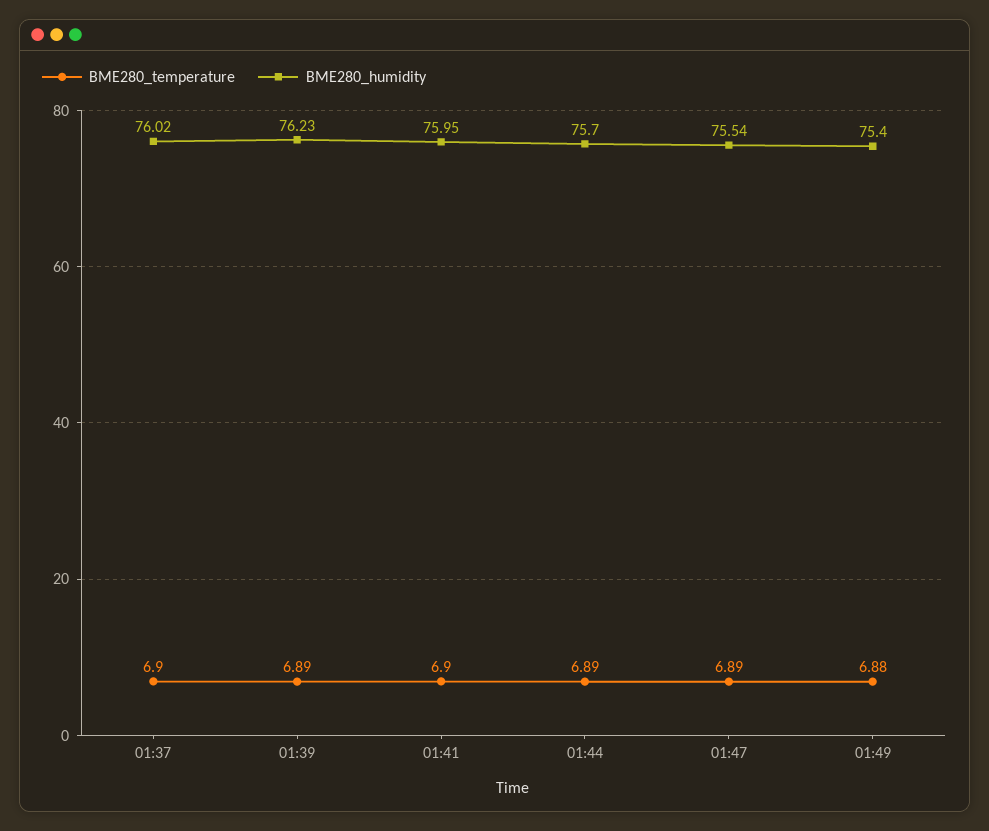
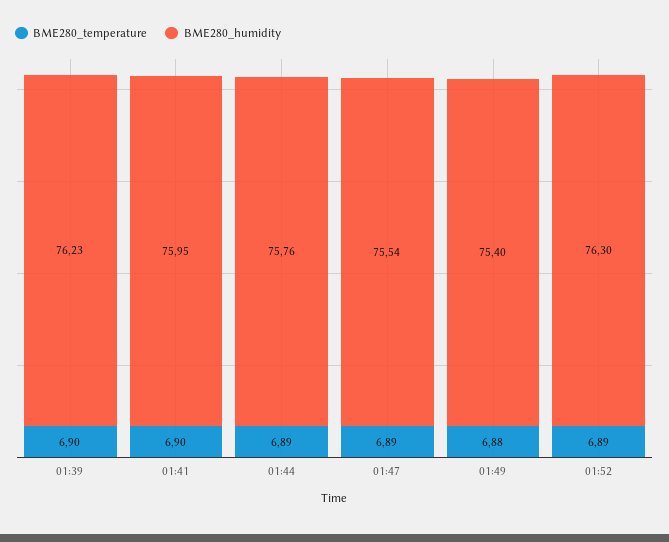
BME280_temperature, 01:37: 6.9 -> none
BME280_humidity, 01:37: 76.02 -> none
BME280_temperature, 01:39: 6.89 -> 6.9
BME280_humidity, 01:44: 75.7 -> 75.76
BME280_temperature, 01:52: none -> 6.89
BME280_humidity, 01:52: none -> 76.3

